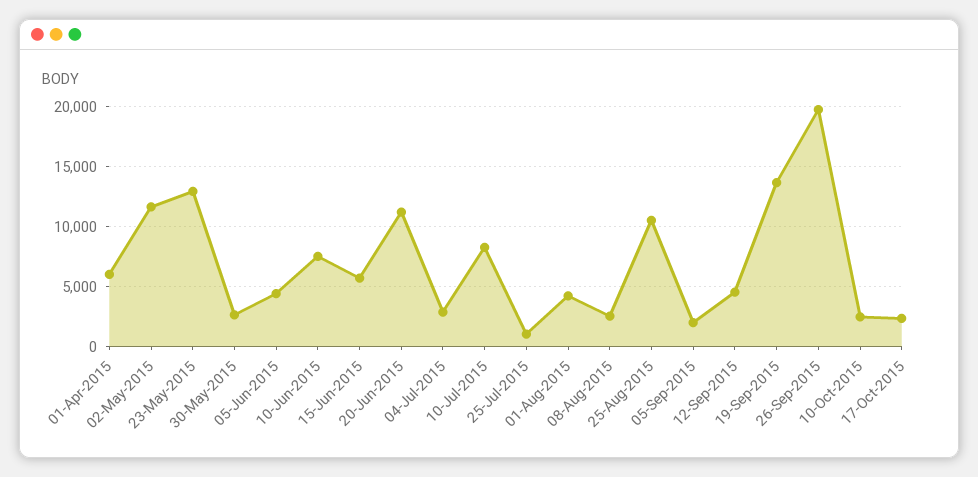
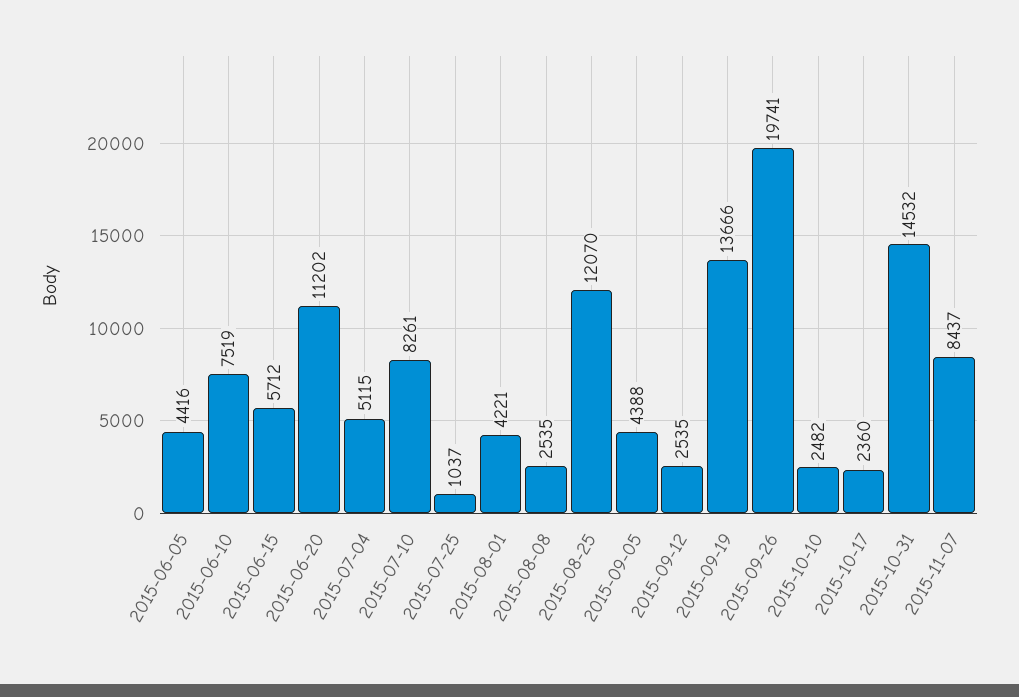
01-Apr-2015: 6000 -> none
02-May-2015: 11500 -> none
23-May-2015: 13000 -> none
30-May-2015: 2500 -> none
04-Jul-2015: 3000 -> 5115
25-Aug-2015: 10500 -> 12070
05-Sep-2015: 2000 -> 4388
12-Sep-2015: 4500 -> 2535
2015-10-31: none -> 14532
2015-11-07: none -> 8437

